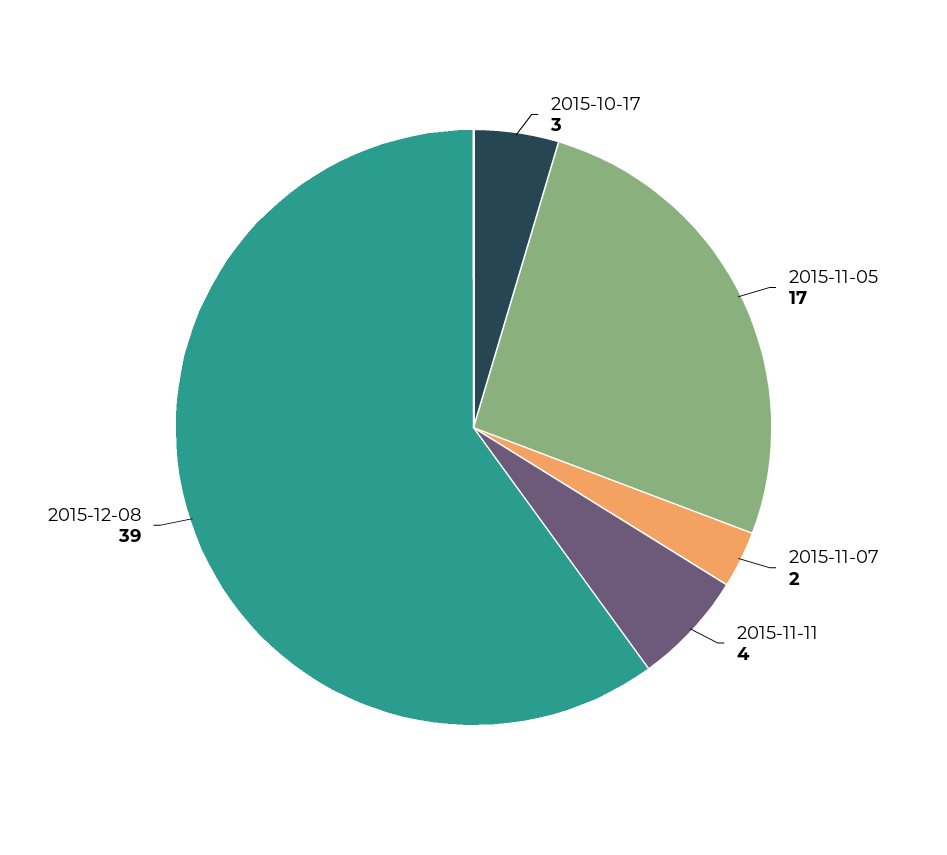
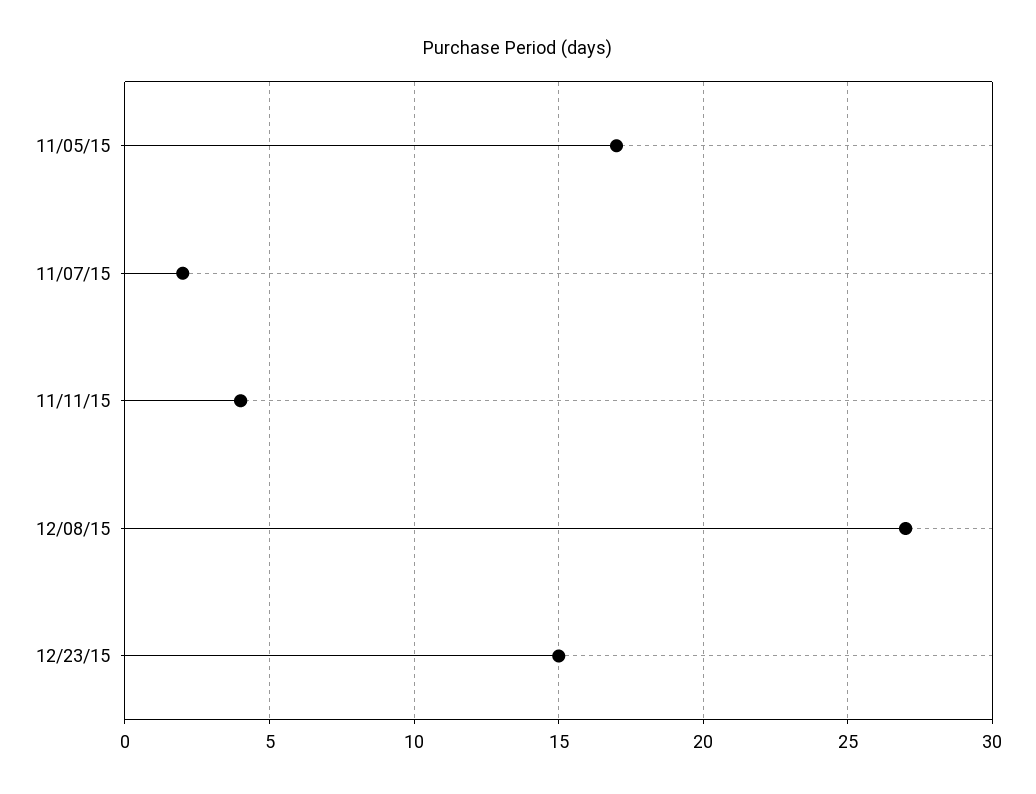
2015-10-17: 3 -> none
2015-12-08: 39 -> 27
12/23/15: none -> 15

